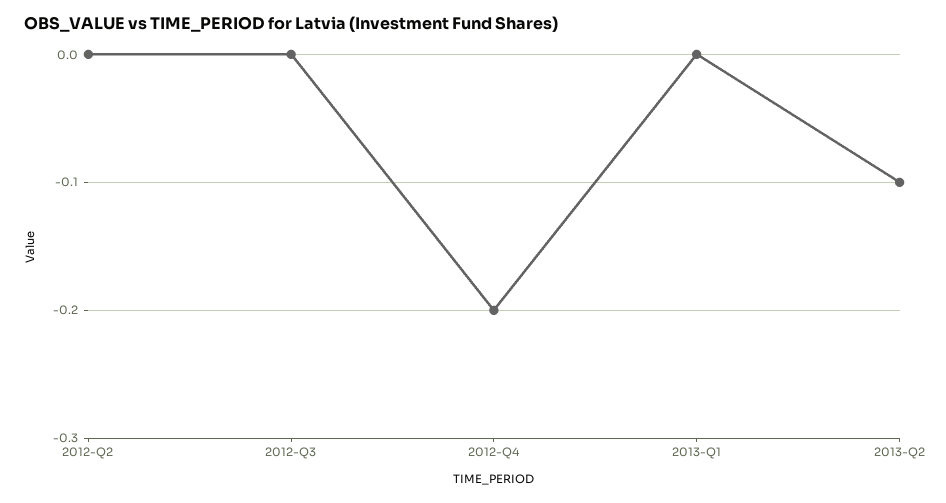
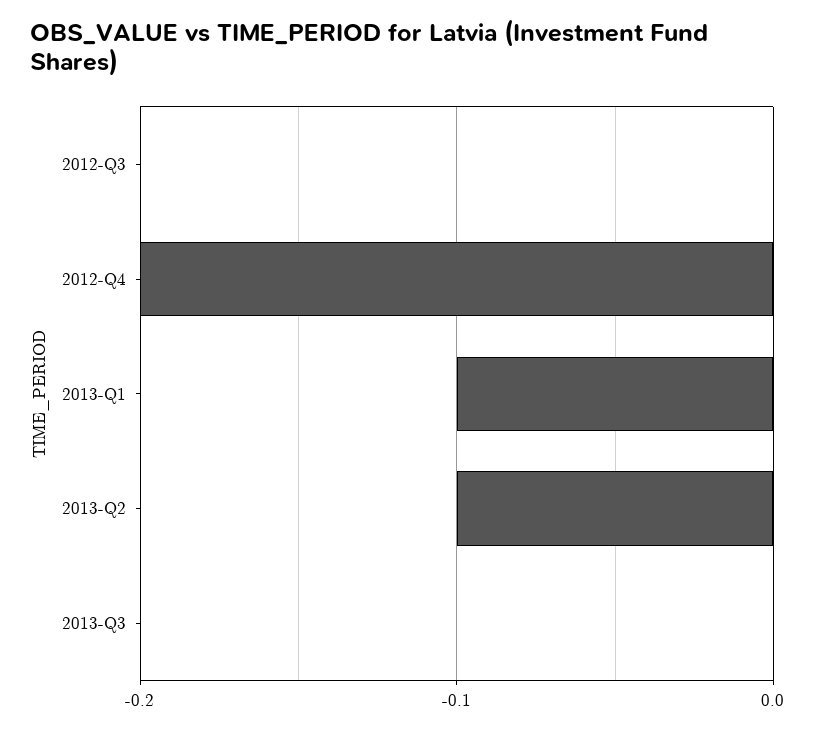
2012-Q2: 0 -> none
2013-Q1: 0 -> -0.1
2013-Q3: none -> 0

